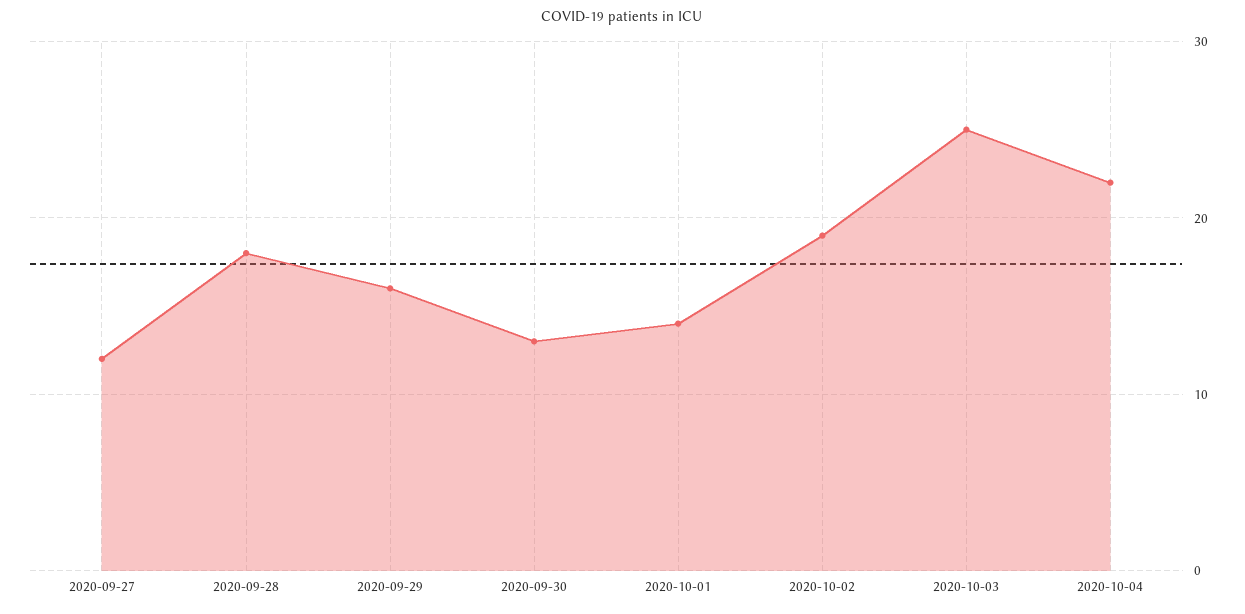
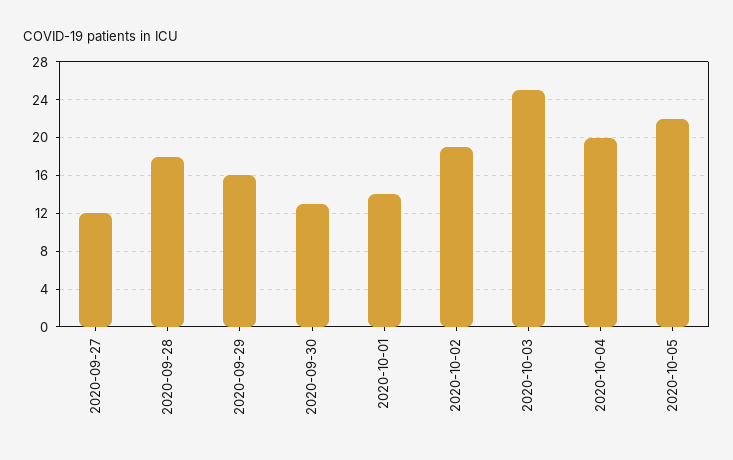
2020-10-04: 22 -> 20
2020-10-05: none -> 22

